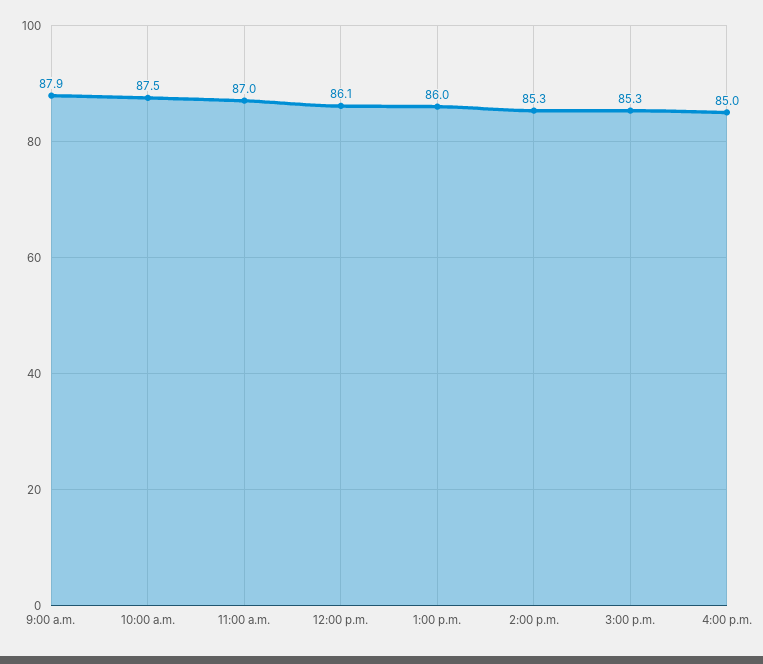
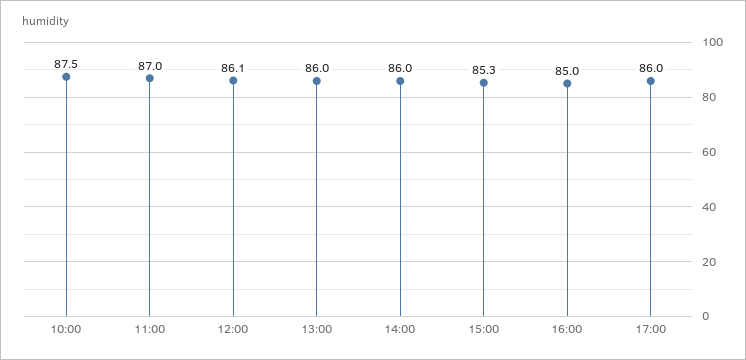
9:00 a.m.: 87.9 -> none
2:00 p.m.: 85.3 -> 86
17:00: none -> 86

